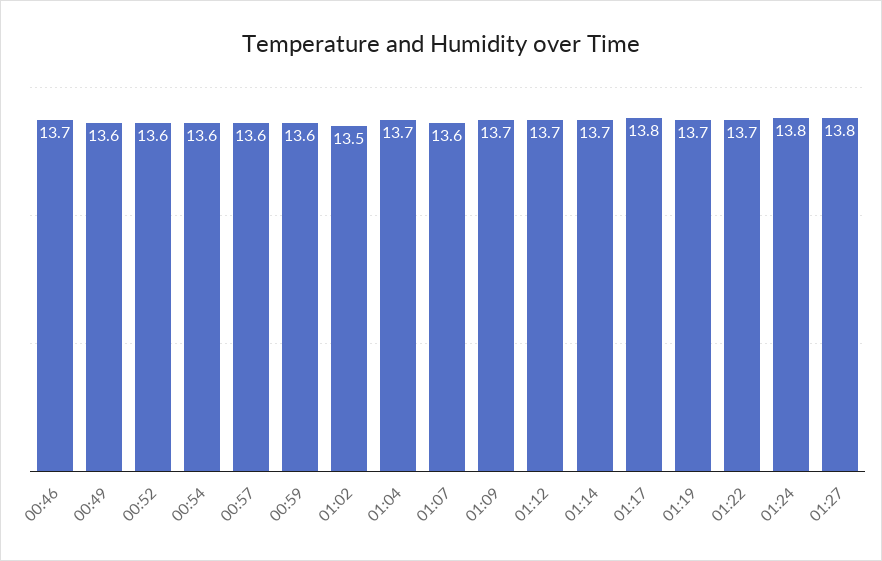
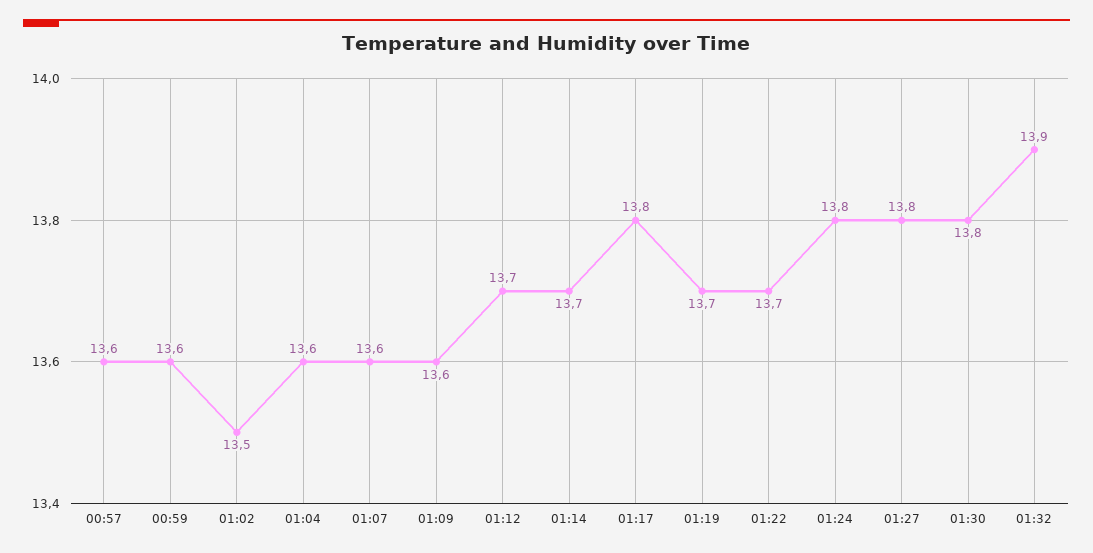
00:46: 13.7 -> none
00:49: 13.6 -> none
00:52: 13.6 -> none
00:54: 13.6 -> none
01:04: 13.7 -> 13.6
01:09: 13.7 -> 13.6
01:30: none -> 13.8
01:32: none -> 13.9

